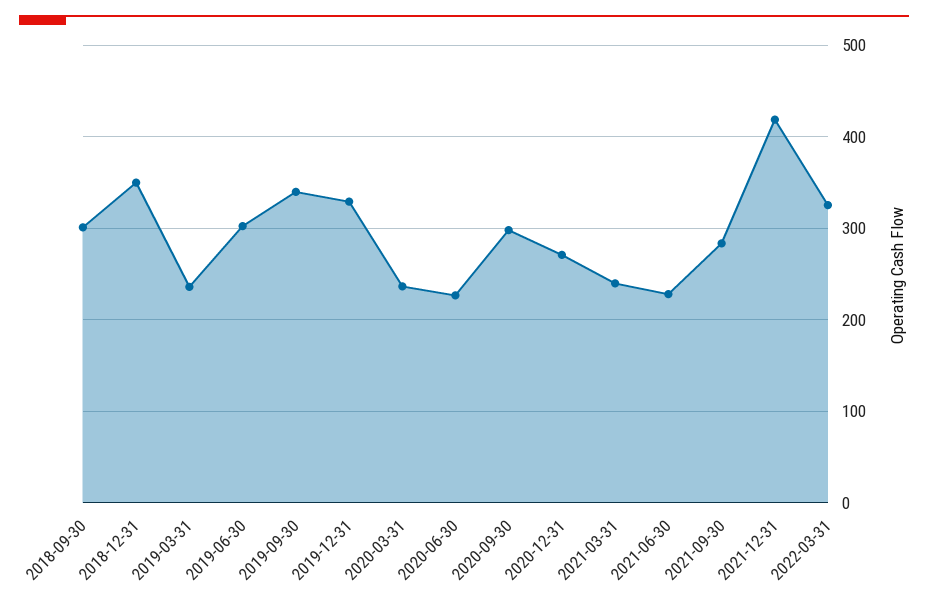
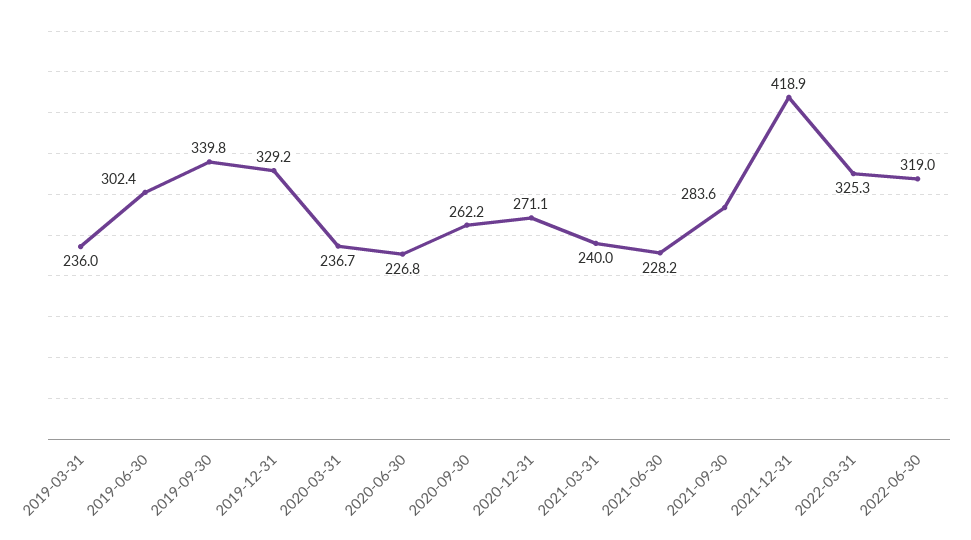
2018-09-30: 300 -> none
2018-12-31: 350 -> none
2020-09-30: 300 -> 262.2
2022-06-30: none -> 319

